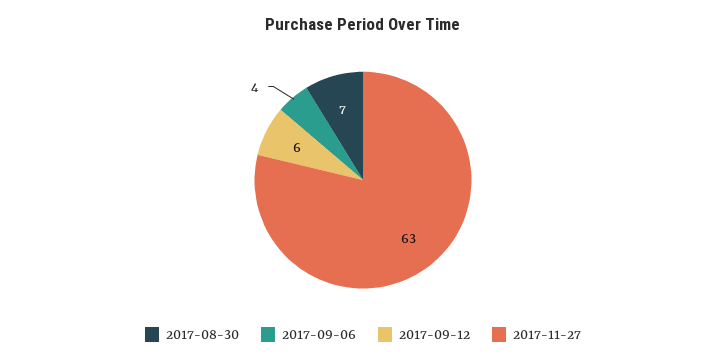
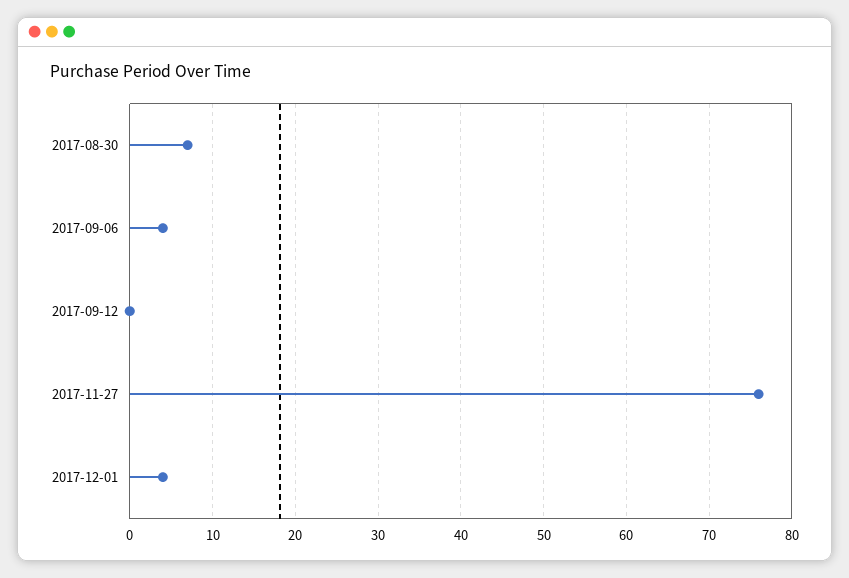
2017-09-12: 6 -> 0
2017-11-27: 63 -> 76
2017-12-01: none -> 4

